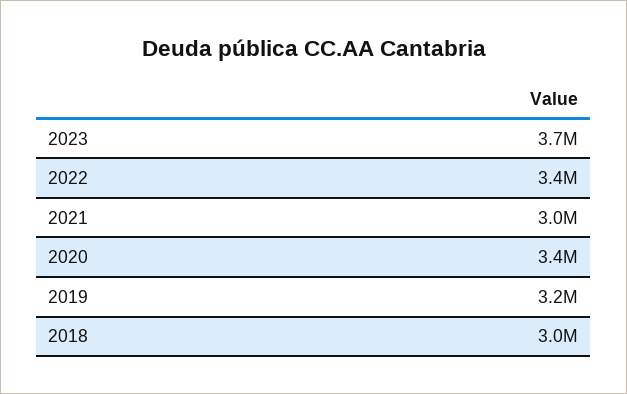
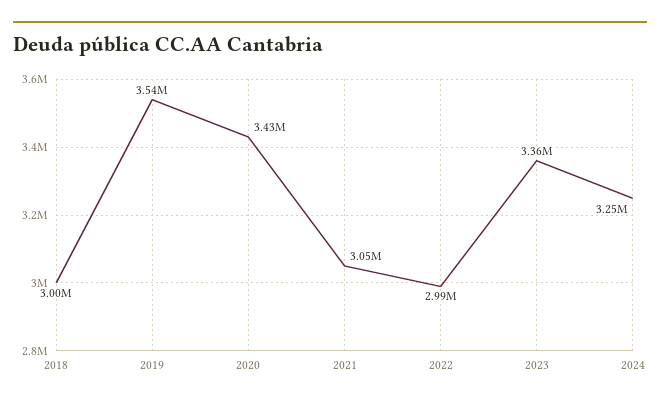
2023: 3700000 -> 3360000
2022: 3400000 -> 2990000
2019: 3200000 -> 3540000
2024: none -> 3250000

